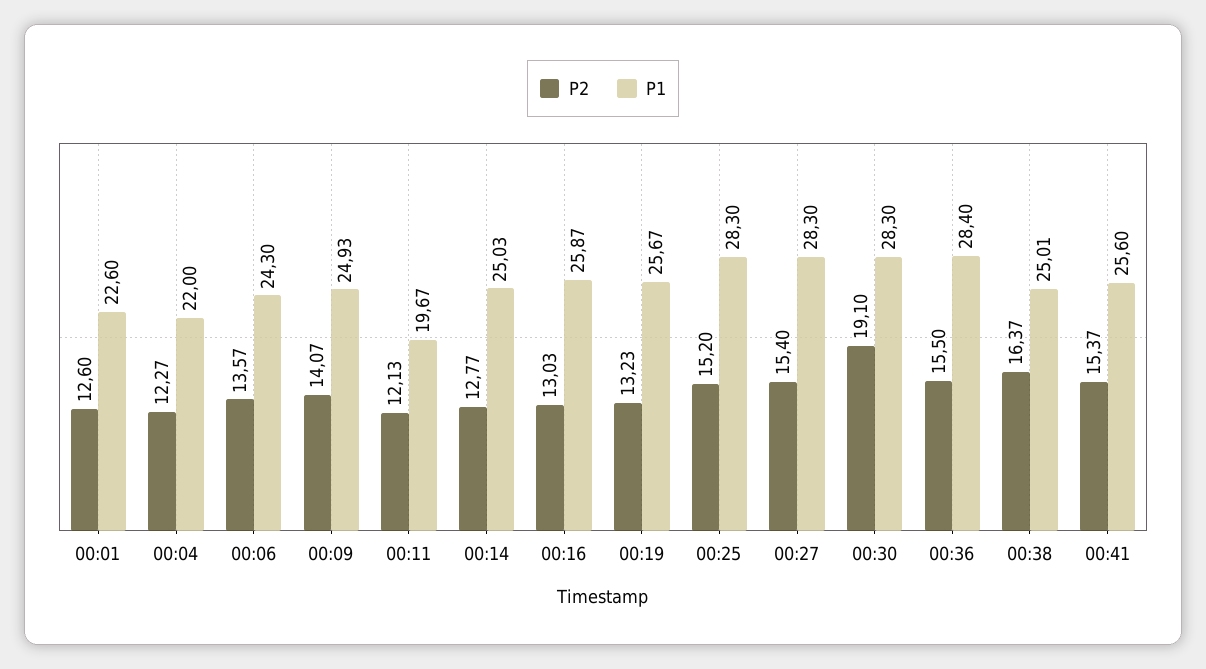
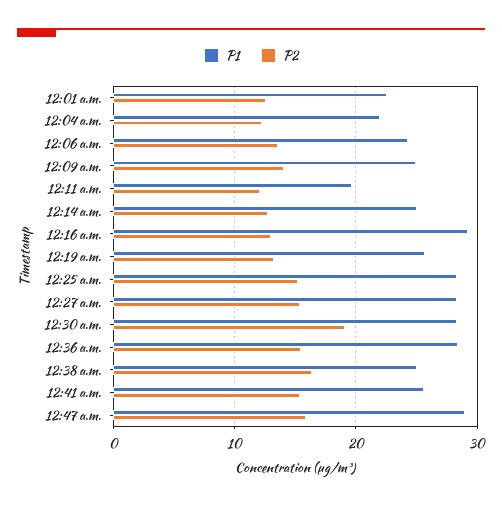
P1, 00:16: 25.87 -> 29
P1, 12:47 a.m.: none -> 29
P2, 12:47 a.m.: none -> 16

